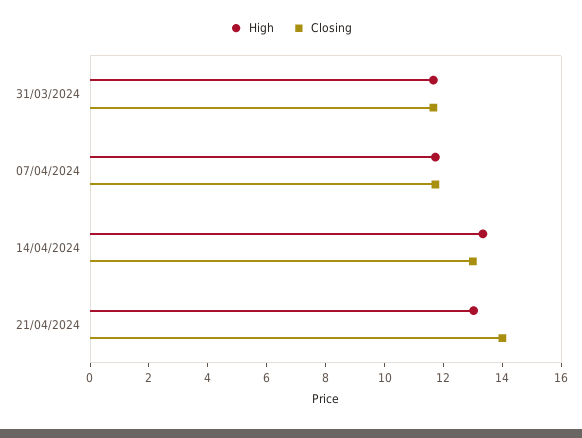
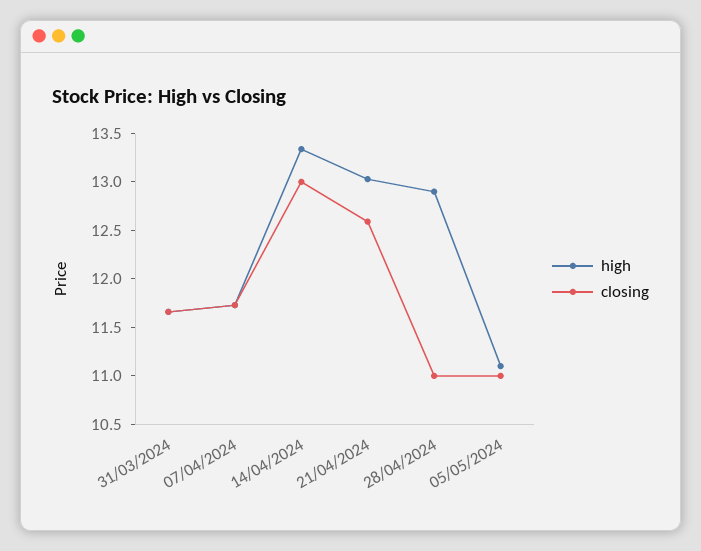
Closing, 21/04/2024: 14 -> 12.6
High, 28/04/2024: none -> 12.9
Closing, 28/04/2024: none -> 11
High, 05/05/2024: none -> 11.1
Closing, 05/05/2024: none -> 11

